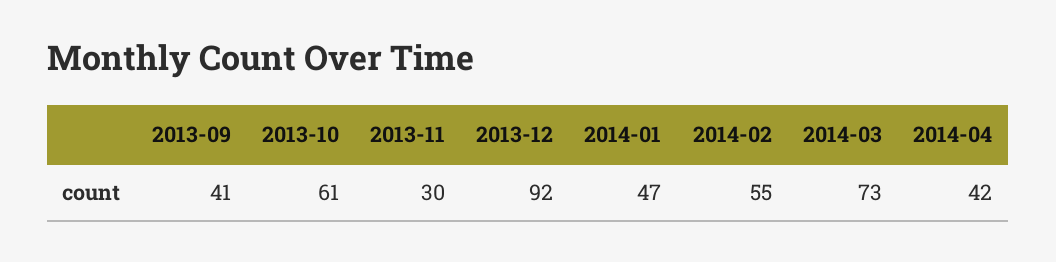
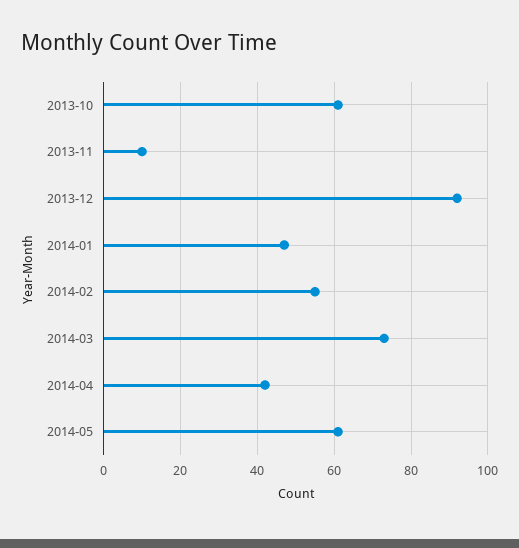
2013-09: 41 -> none
2013-11: 30 -> 10
2014-05: none -> 60

